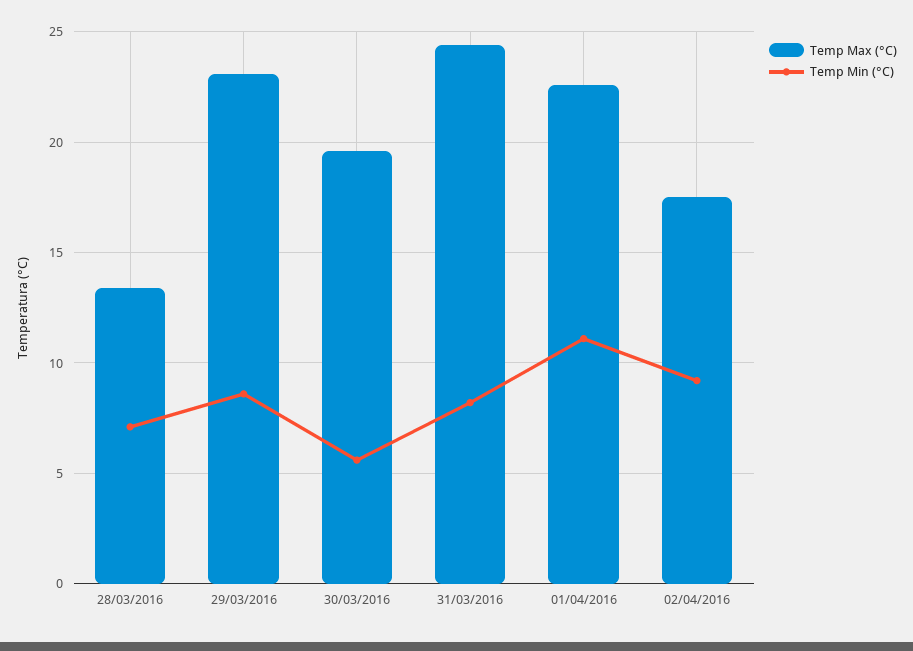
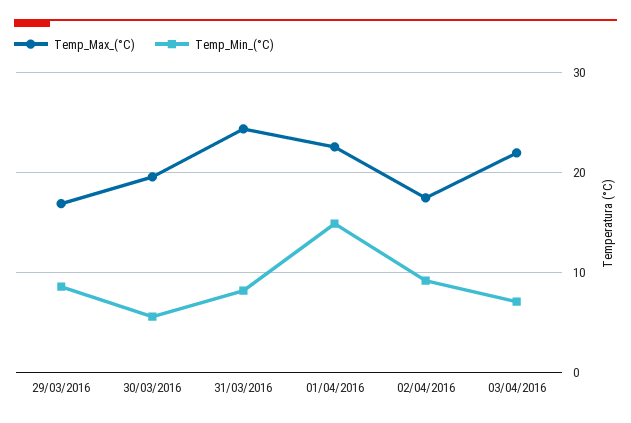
Temp Max (°C), 28/03/2016: 13.5 -> none
Temp Min (°C), 28/03/2016: 7 -> none
Temp Max (°C), 29/03/2016: 23 -> 17
Temp Min (°C), 01/04/2016: 11 -> 15
Temp Max (°C), 03/04/2016: none -> 22
Temp Min (°C), 03/04/2016: none -> 7

